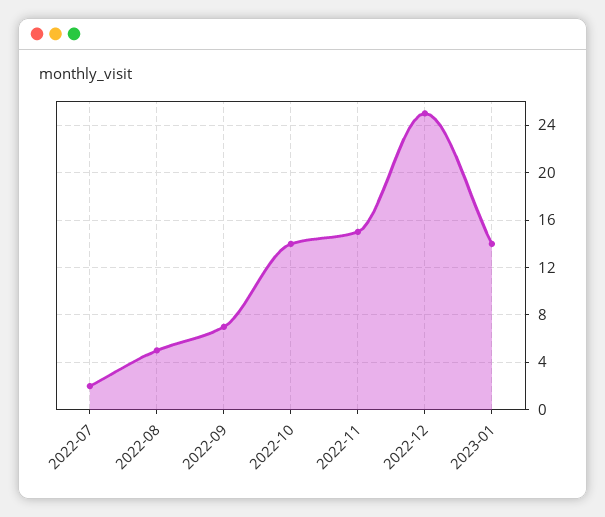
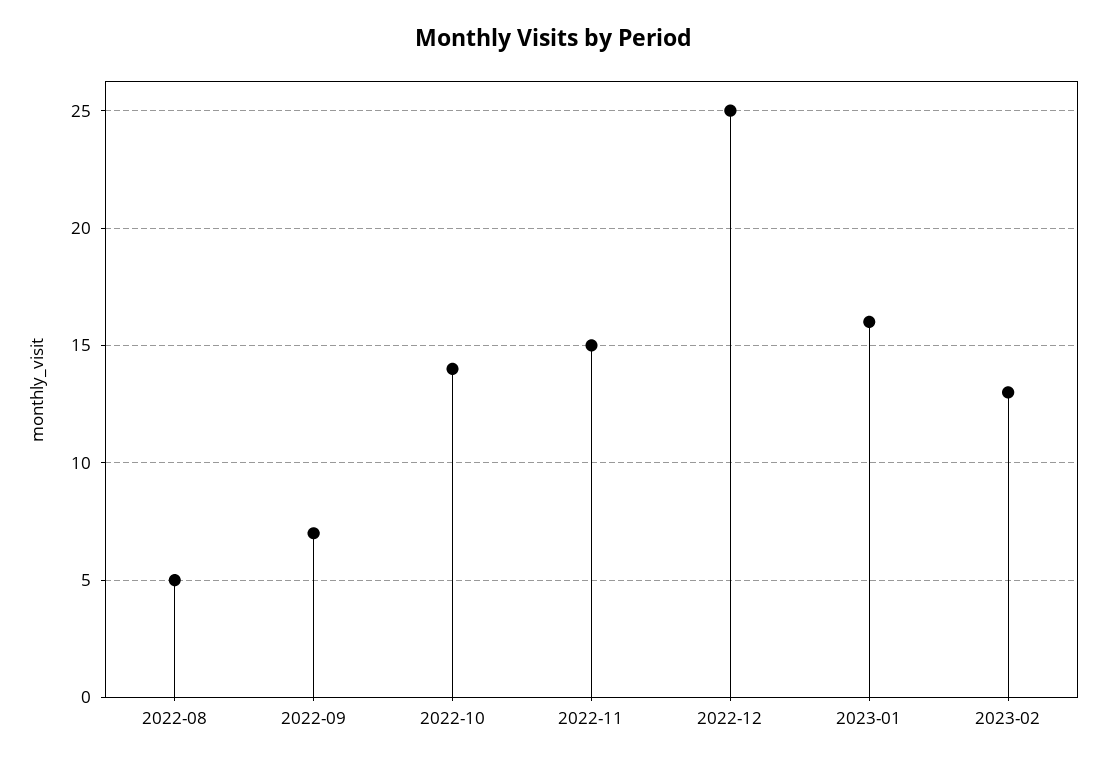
2022-07: 2 -> none
2023-01: 14 -> 16
2023-02: none -> 13

